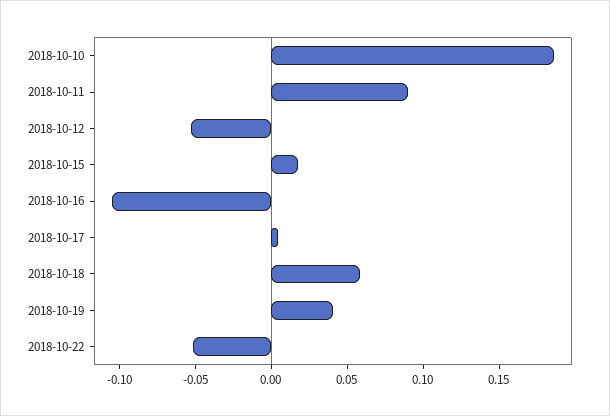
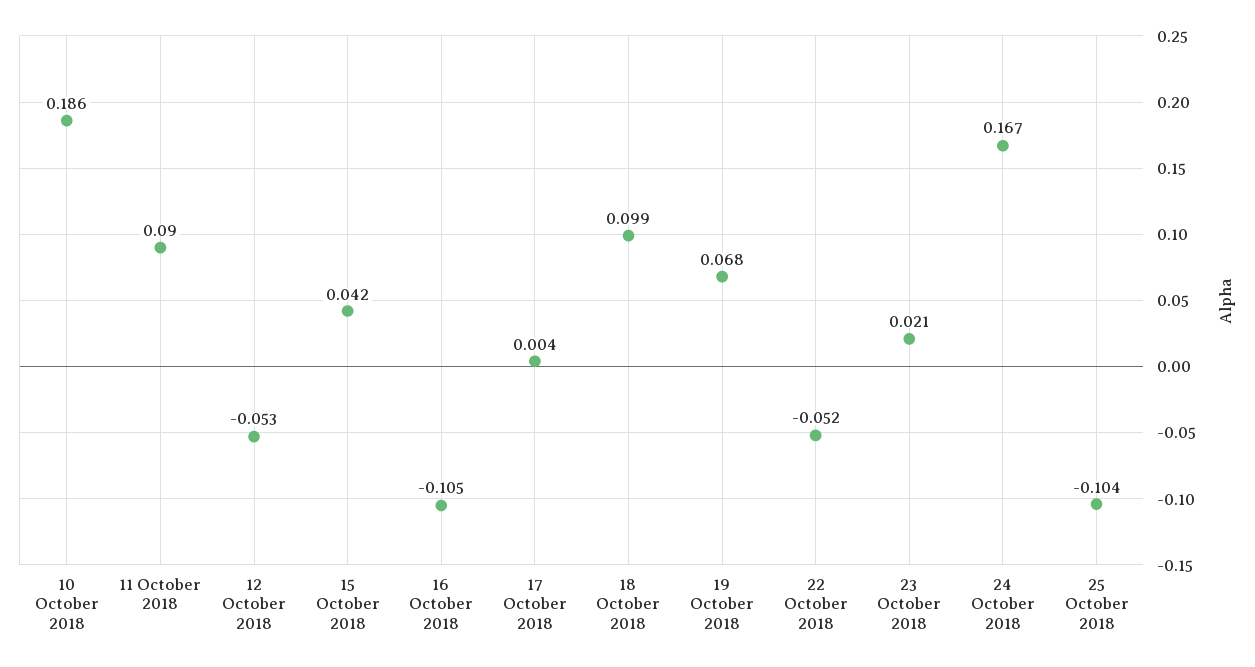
2018-10-15: 0.02 -> 0.042
2018-10-18: 0.06 -> 0.099
2018-10-19: 0.04 -> 0.068
23 October 2018: none -> 0.021
24 October 2018: none -> 0.167
25 October 2018: none -> -0.104

